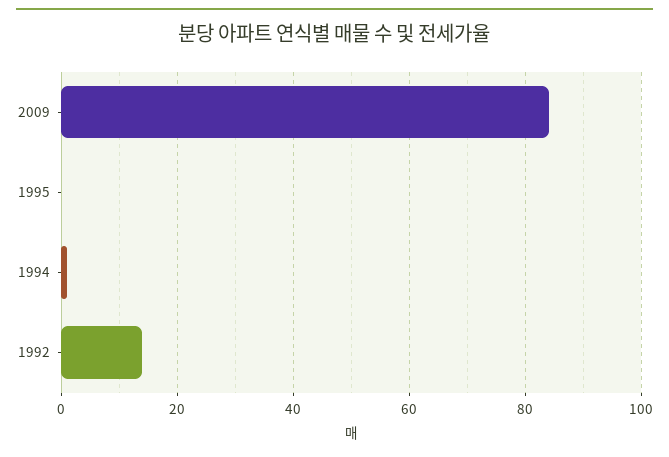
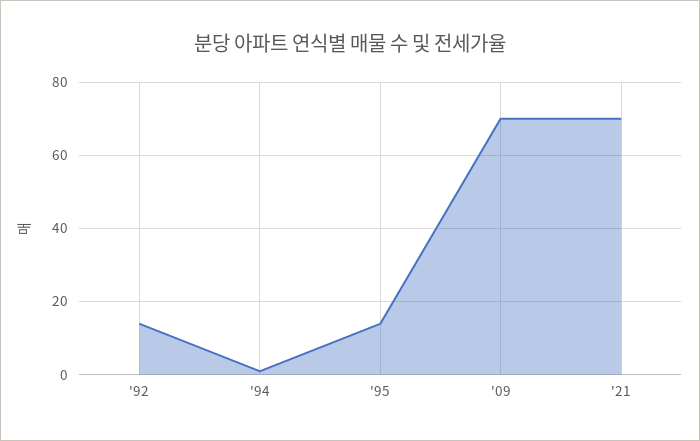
2009: 85 -> 70
1995: 0 -> 15
'21: none -> 70

